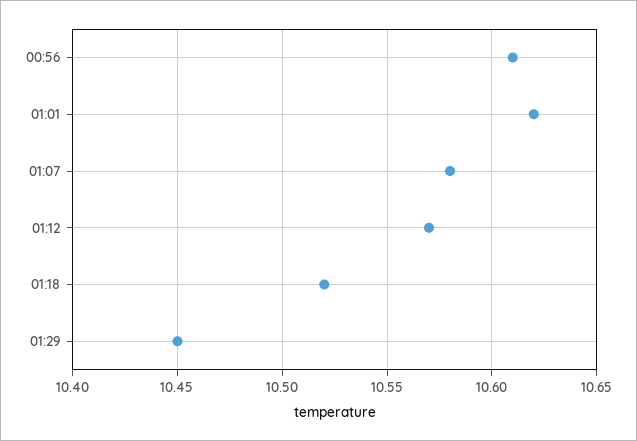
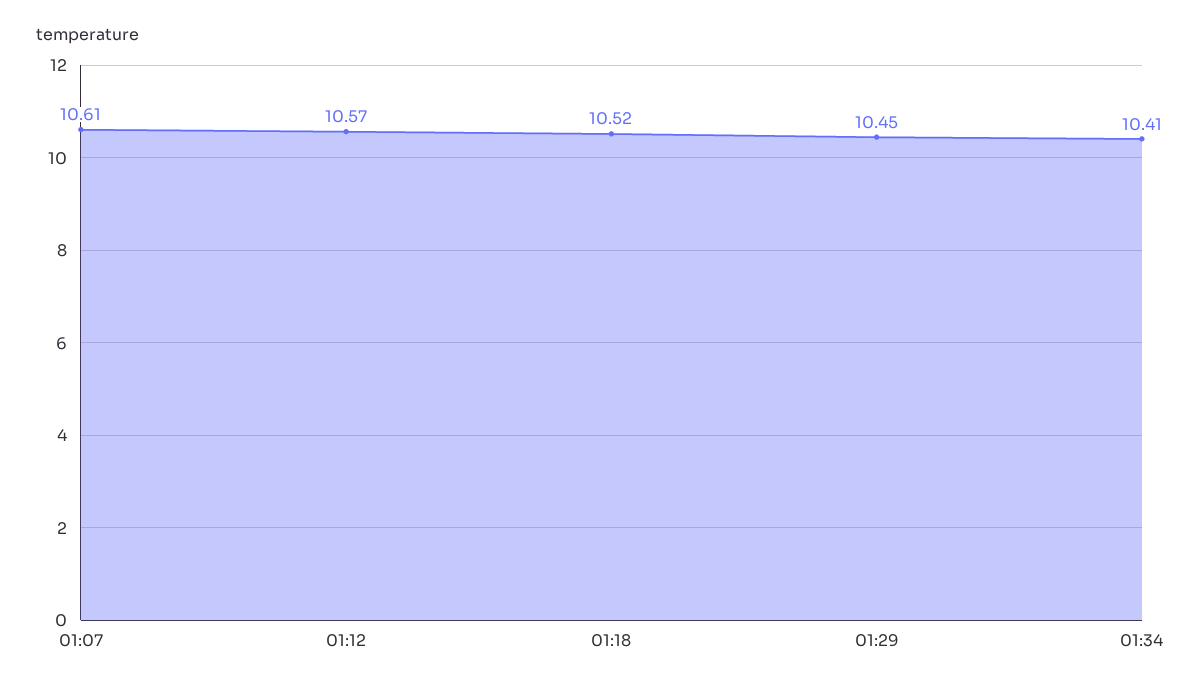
00:56: 10.61 -> none
01:01: 10.62 -> none
01:07: 10.58 -> 10.61
01:34: none -> 10.41

